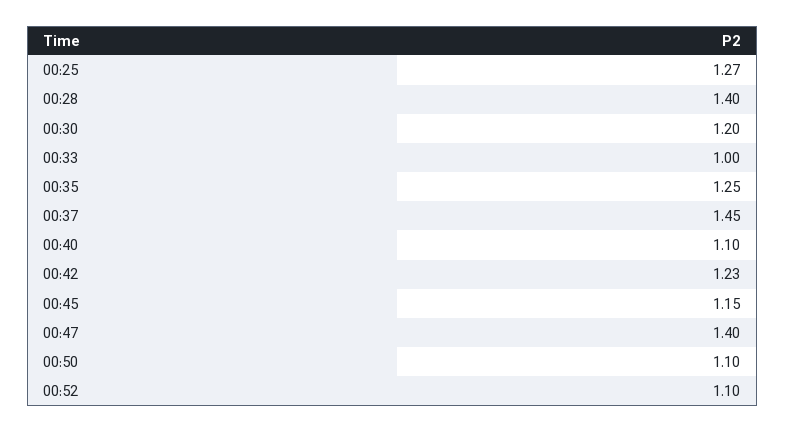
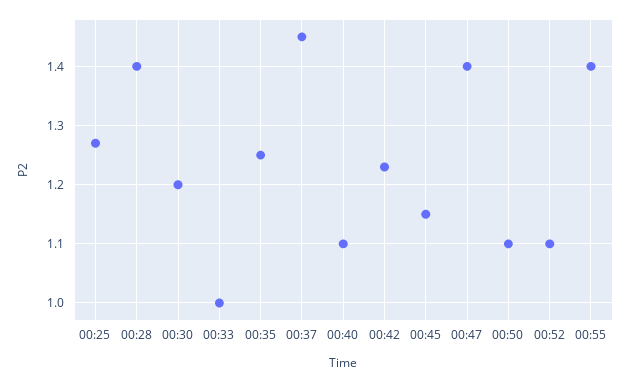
00:55: none -> 1.4

